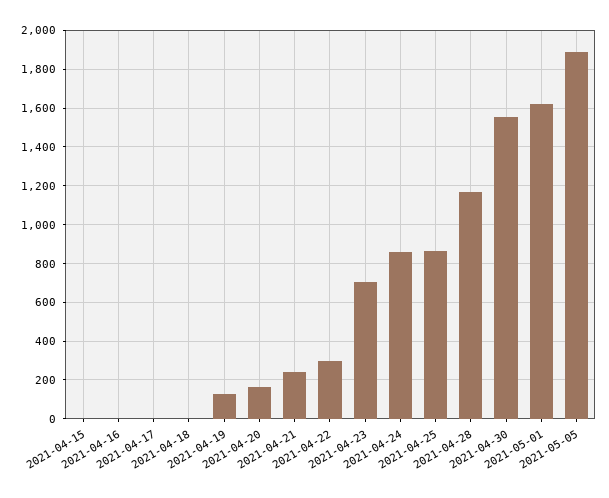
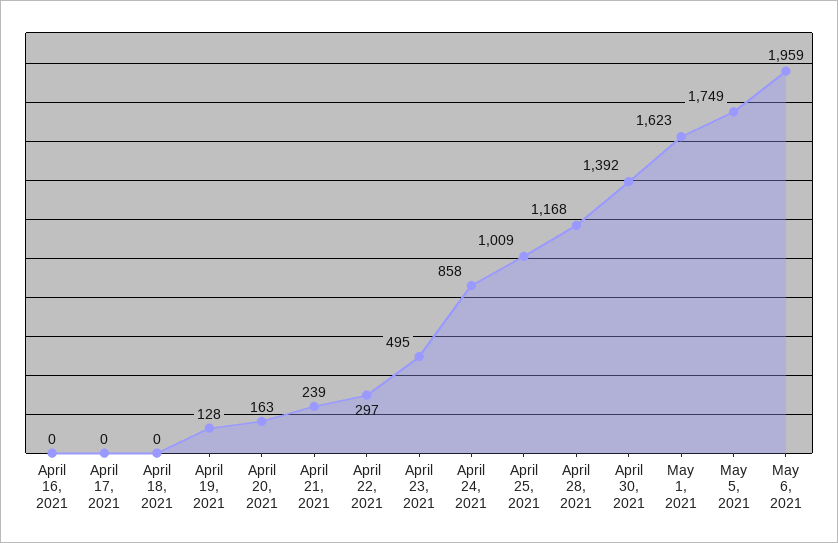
2021-04-15: 0 -> none
2021-04-23: 700 -> 495
2021-04-25: 850 -> 1009
2021-04-30: 1550 -> 1392
2021-05-05: 1900 -> 1749
May 6, 2021: none -> 1959

